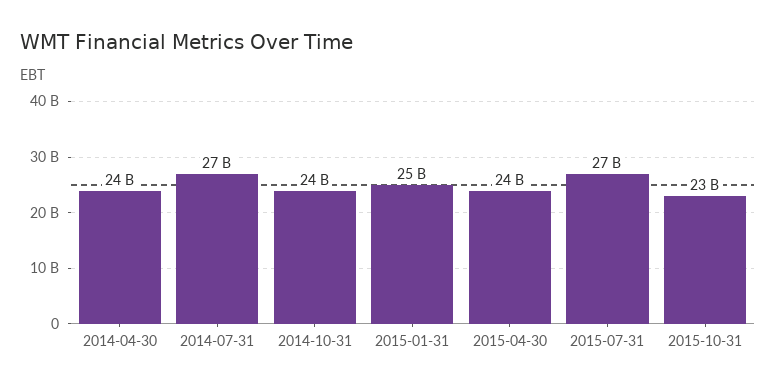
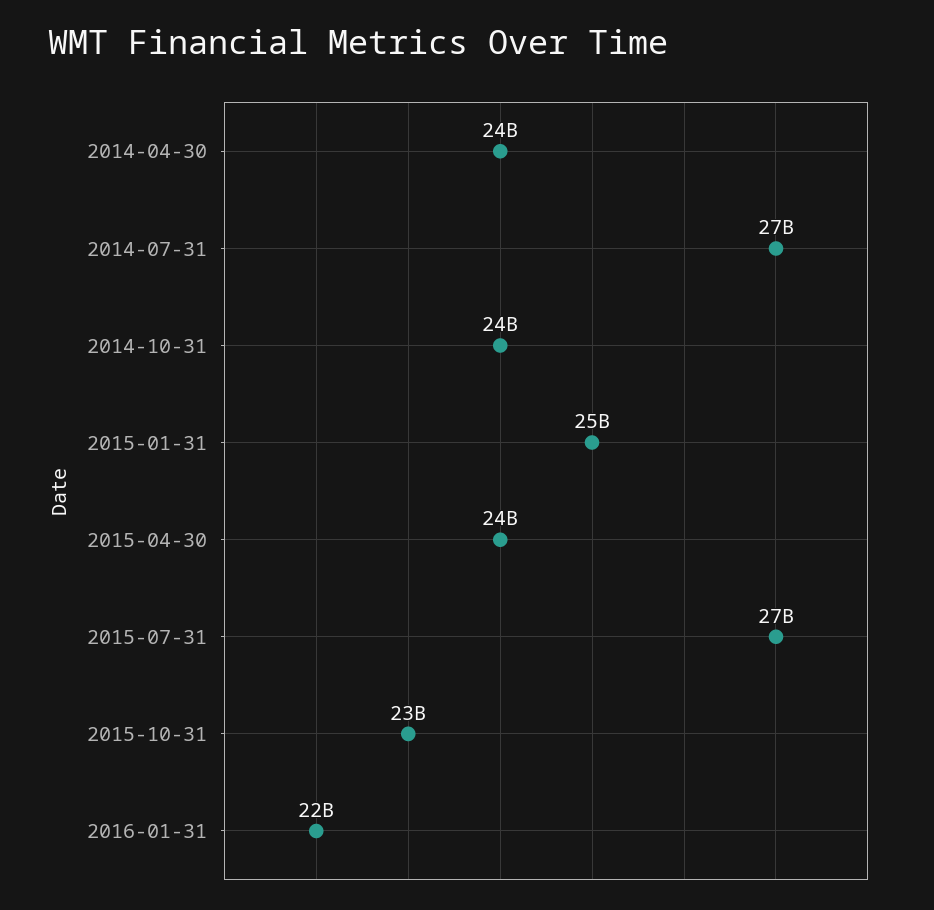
2016-01-31: none -> 22000000000

